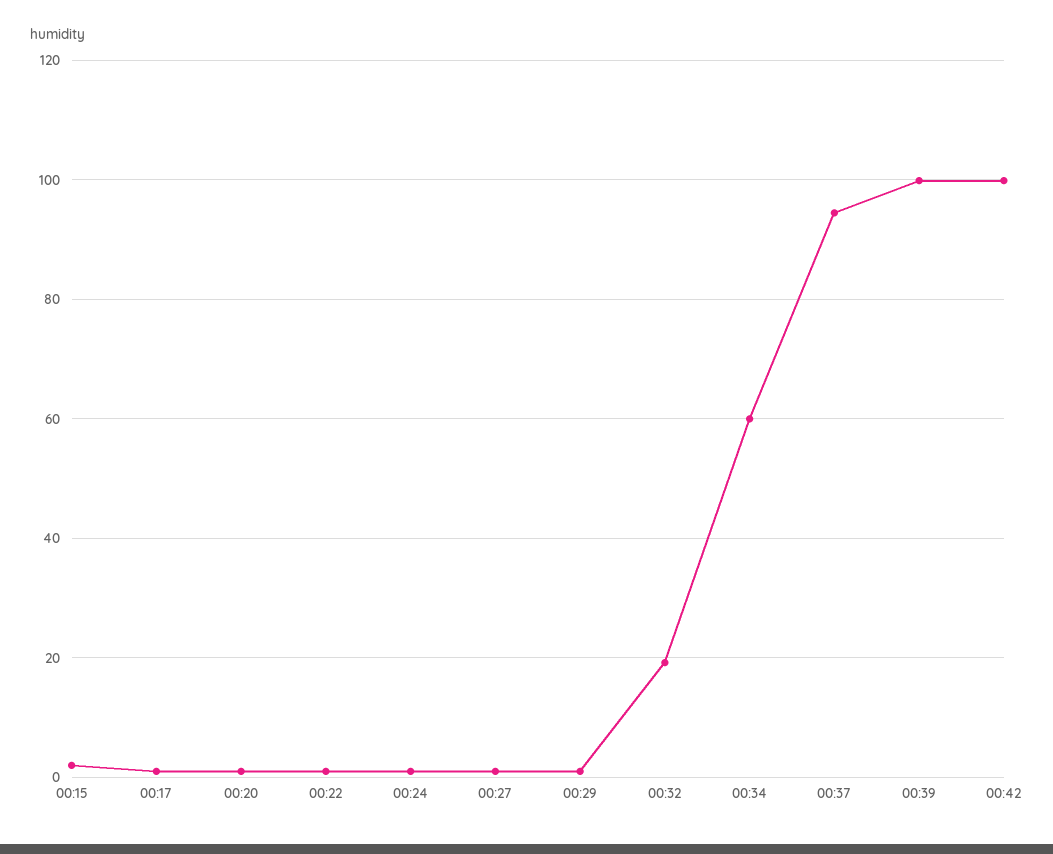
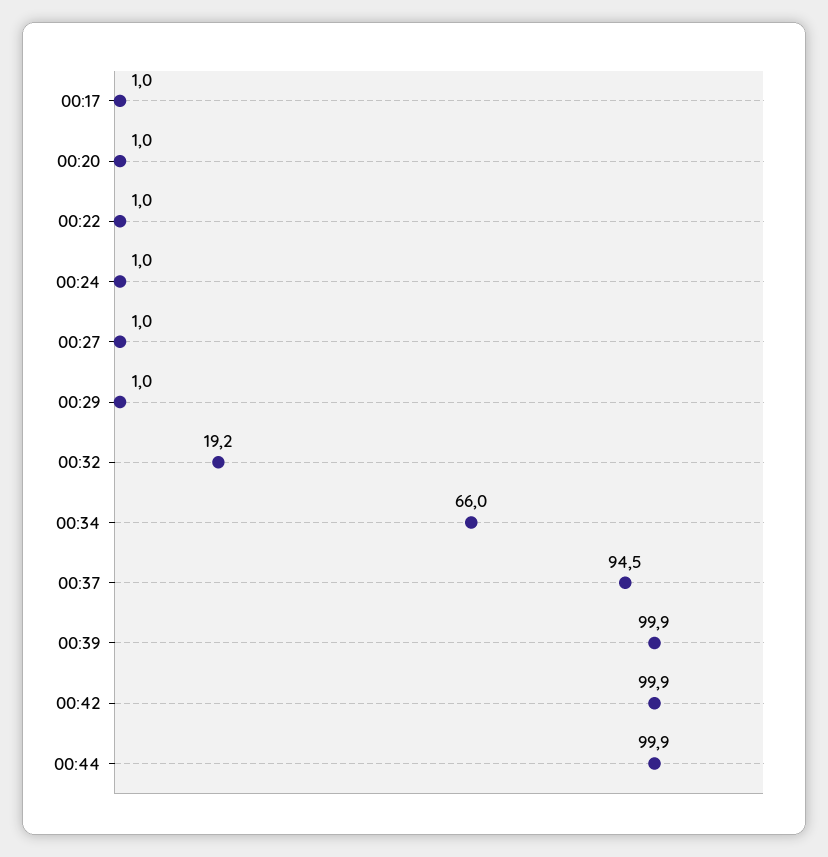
00:15: 2 -> none
00:34: 60 -> 66
00:44: none -> 99.9

